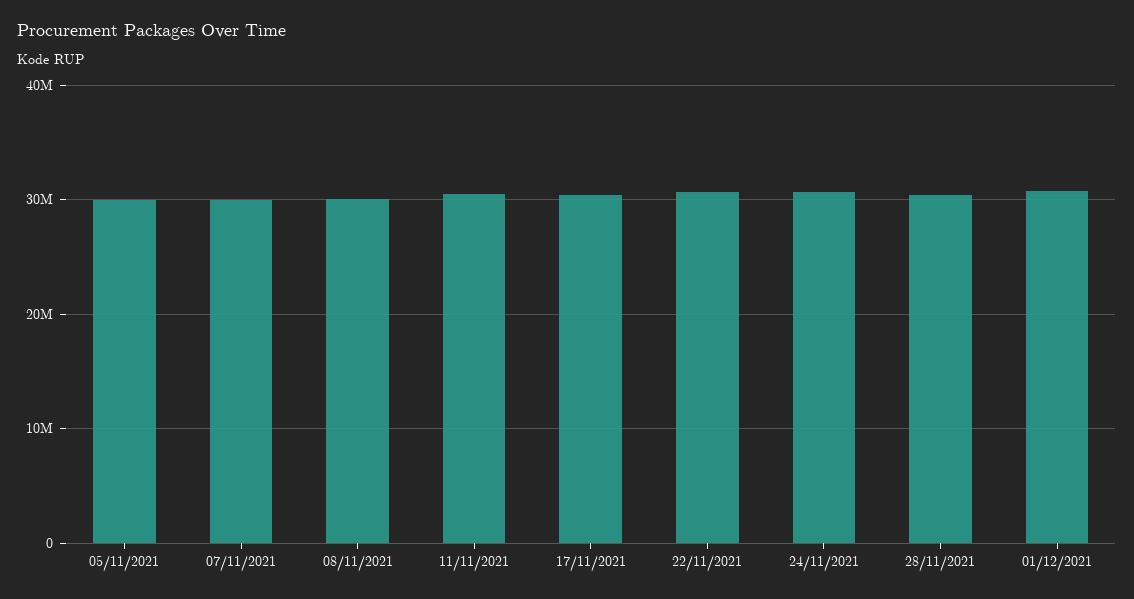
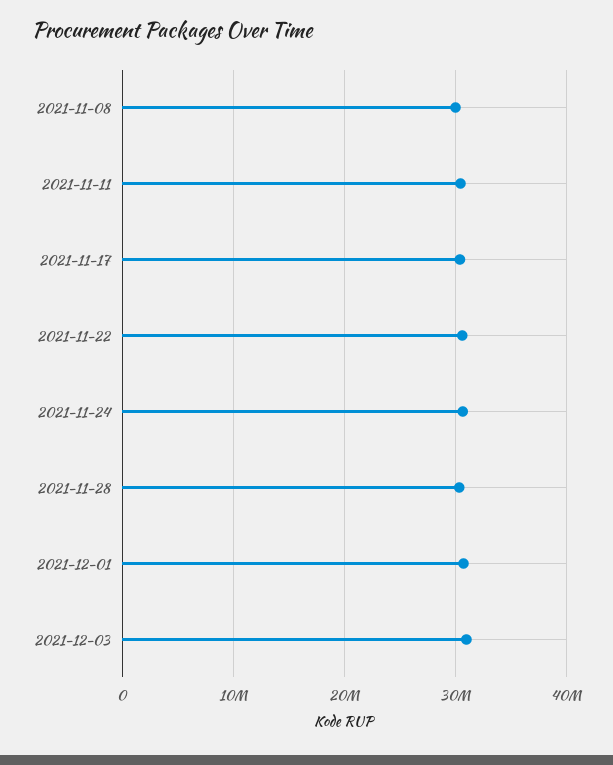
05/11/2021: 30000000 -> none
07/11/2021: 30000000 -> none
2021-12-03: none -> 31000000

